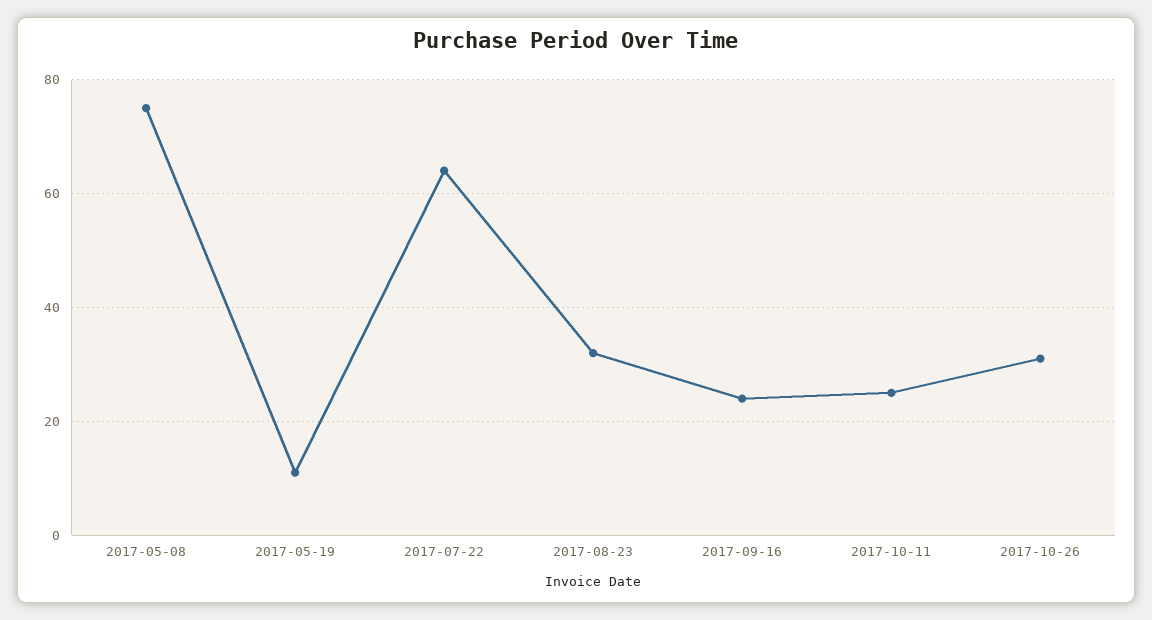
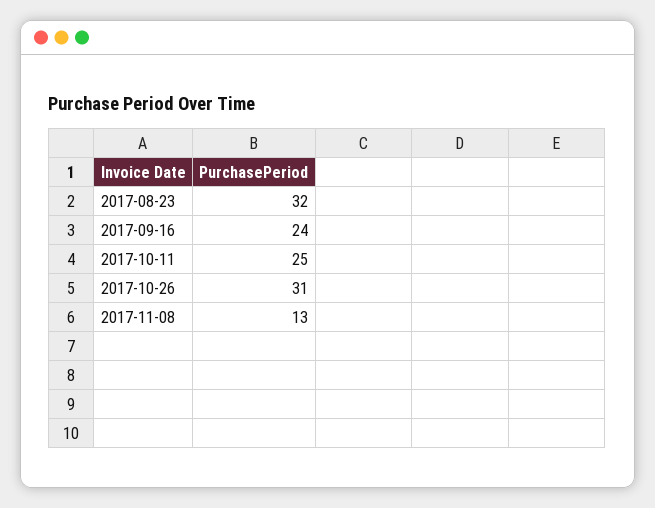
2017-05-08: 75 -> none
2017-05-19: 10 -> none
2017-07-22: 65 -> none
2017-11-08: none -> 13

